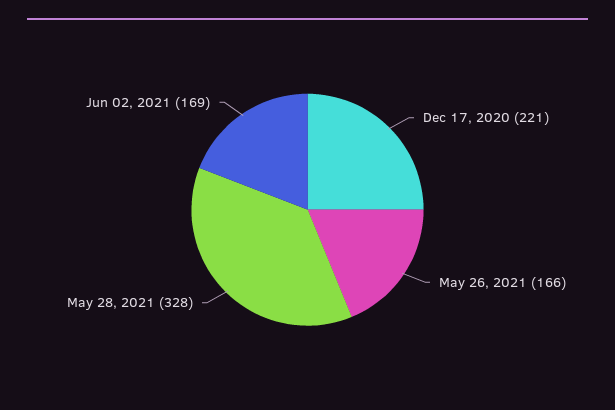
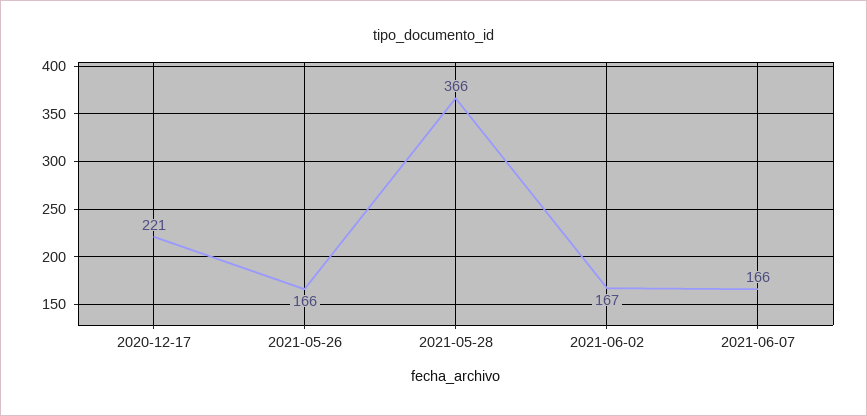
May 28, 2021: 328 -> 366
Jun 02, 2021: 169 -> 167
2021-06-07: none -> 166

